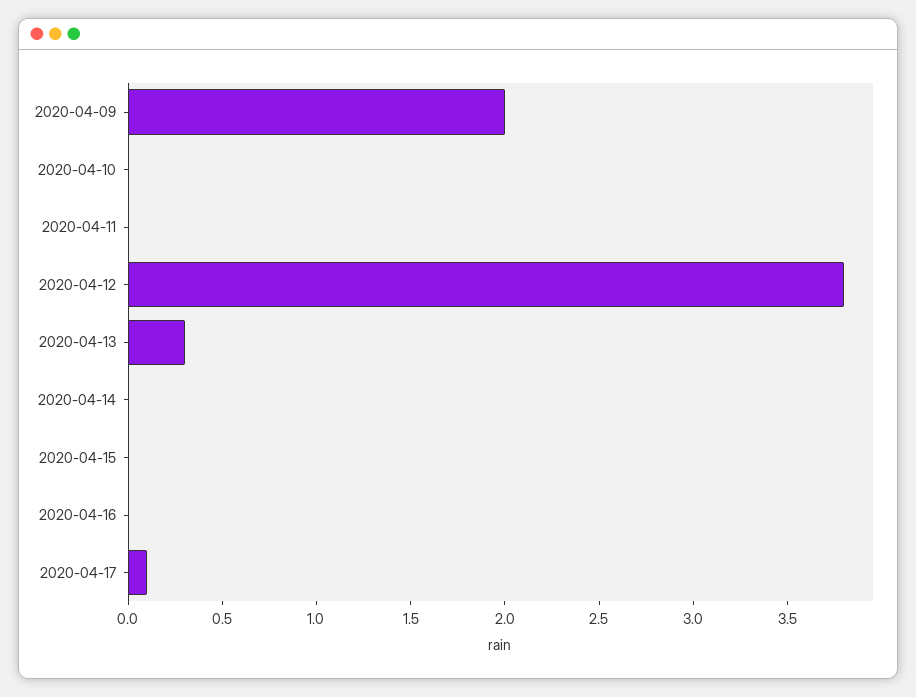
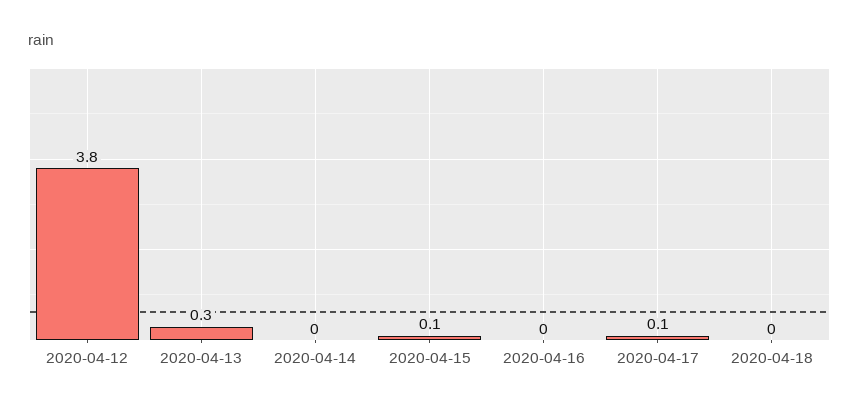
2020-04-09: 2 -> none
2020-04-10: 0 -> none
2020-04-11: 0 -> none
2020-04-15: 0 -> 0.1
2020-04-18: none -> 0

